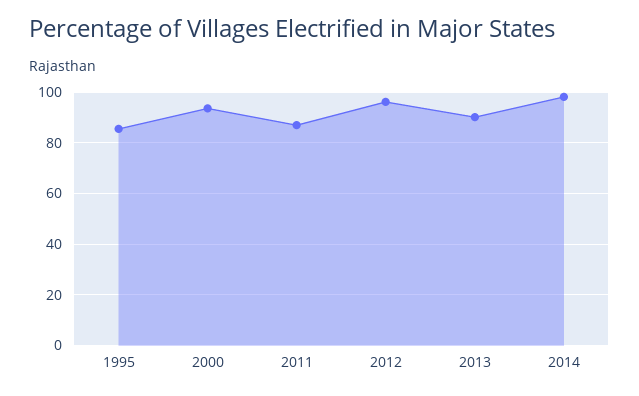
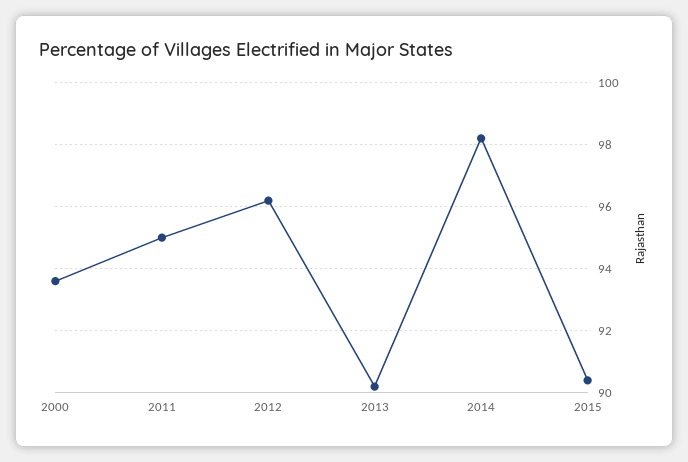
1995: 85 -> none
2011: 87.5 -> 95
2015: none -> 90.5

